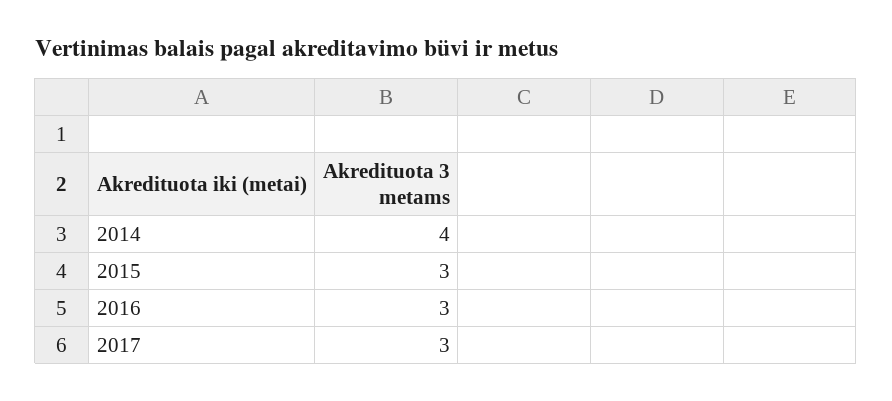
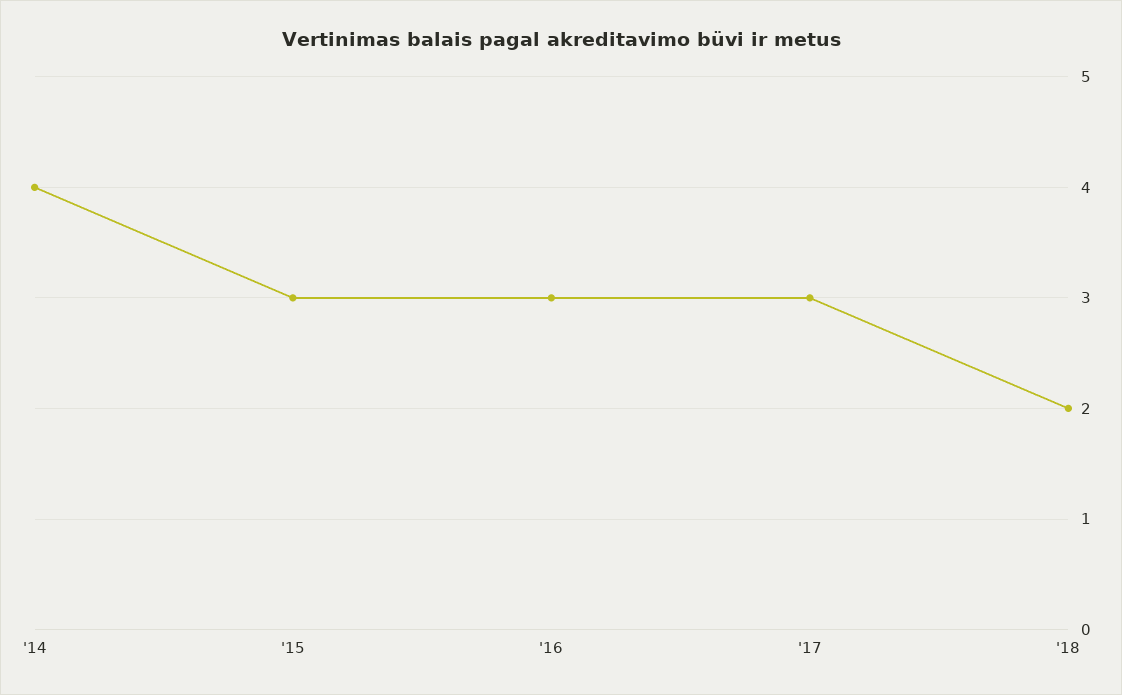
'18: none -> 2

